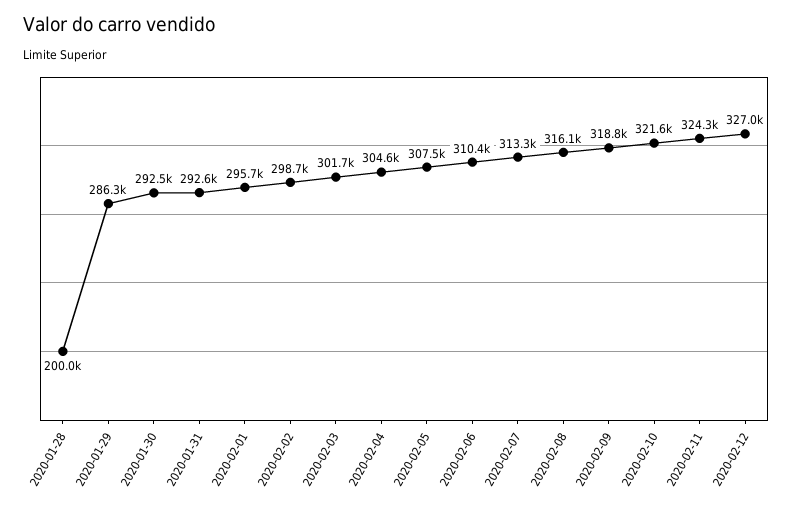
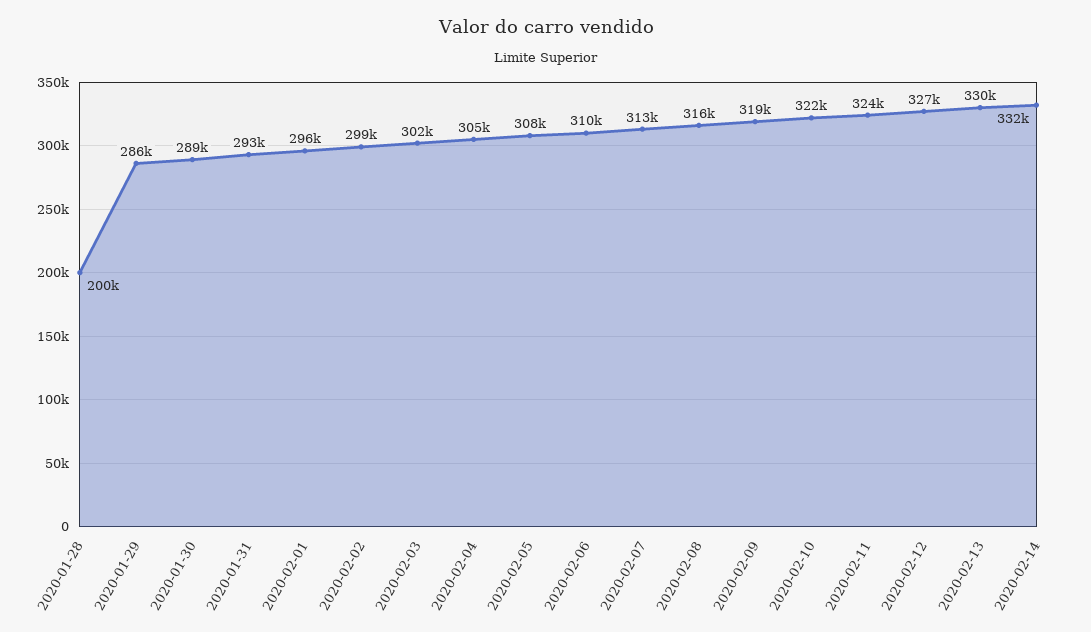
2020-01-30: 292500 -> 289000
2020-02-13: none -> 330000
2020-02-14: none -> 332000

